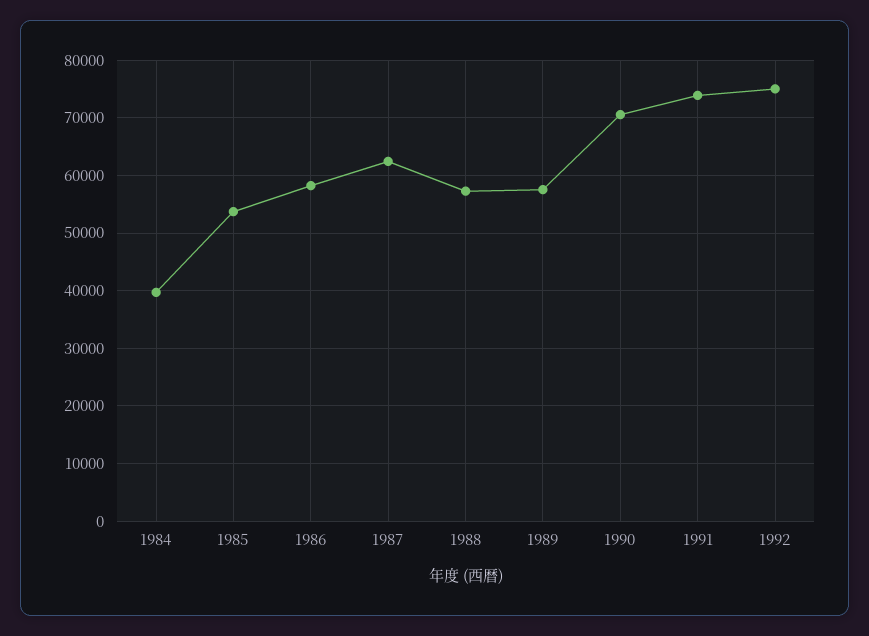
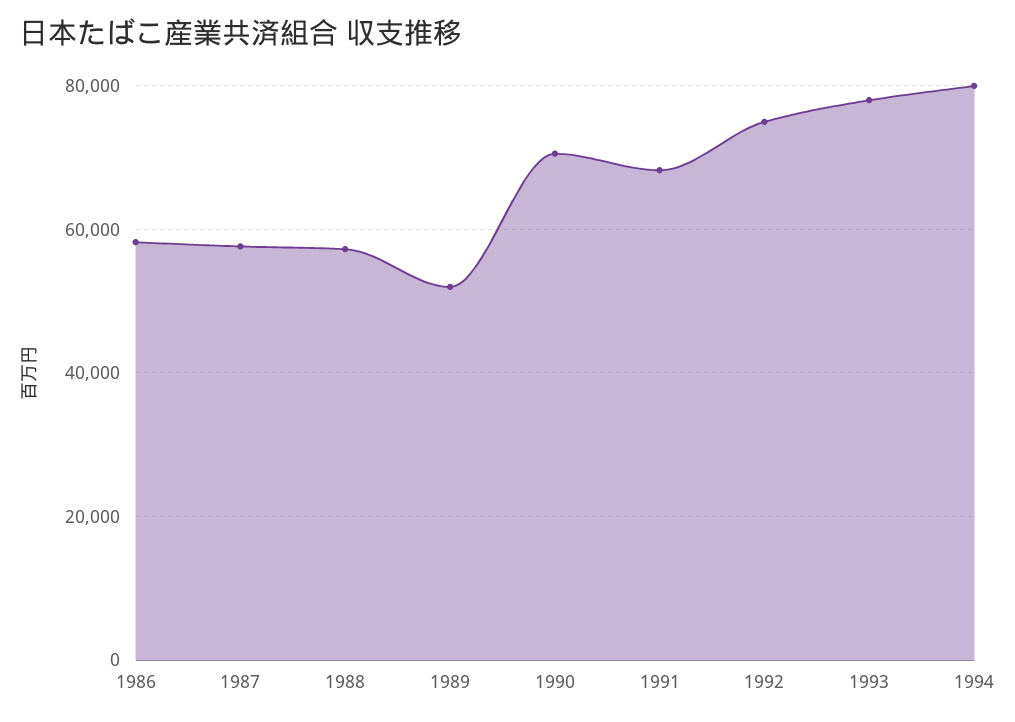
1984: 40000 -> none
1985: 54000 -> none
1987: 62000 -> 58000
1989: 58000 -> 52000
1991: 74000 -> 68000
1993: none -> 78000
1994: none -> 80000

